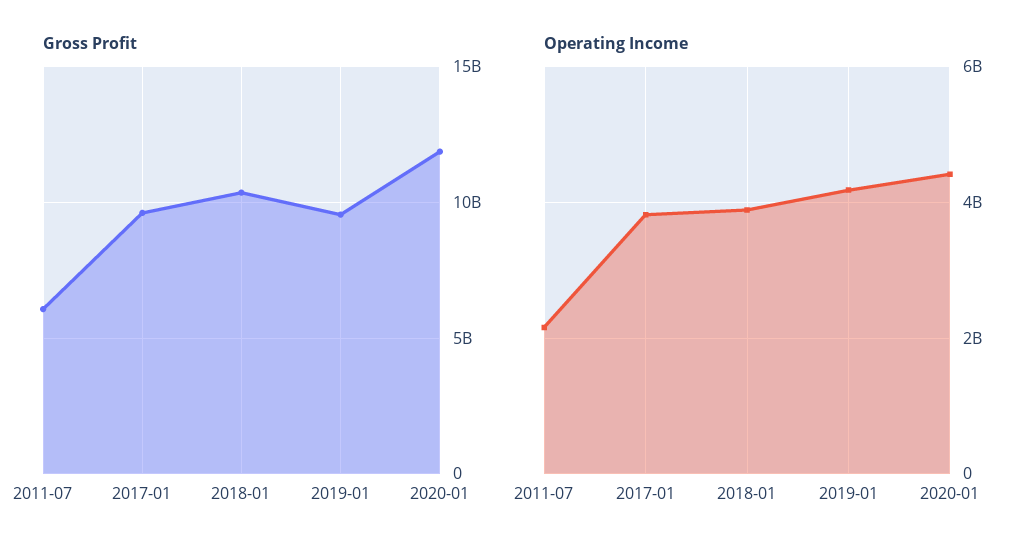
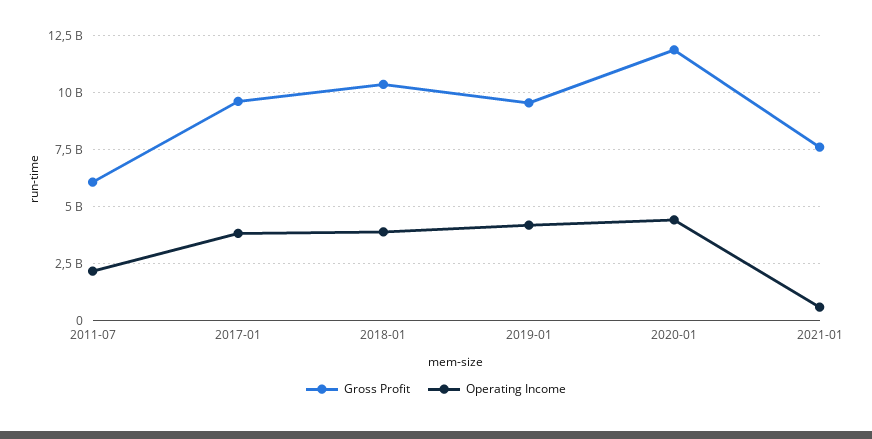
Gross Profit, 2021-01: none -> 7500000000
Operating Income, 2021-01: none -> 500000000

